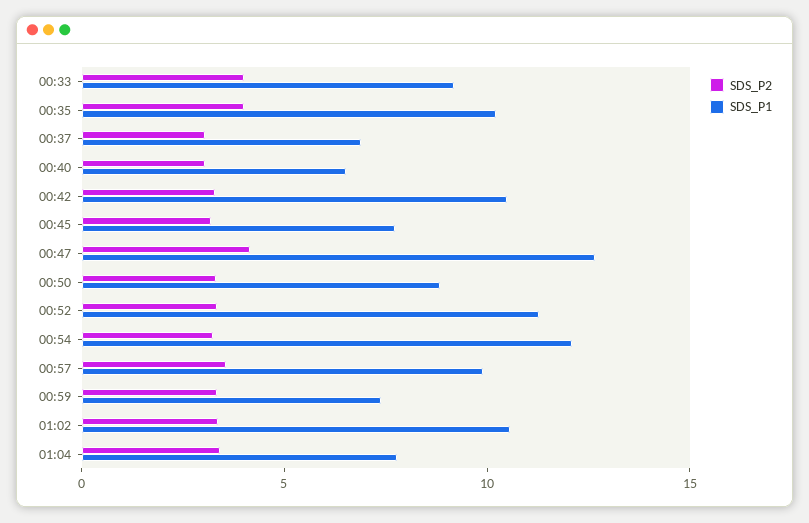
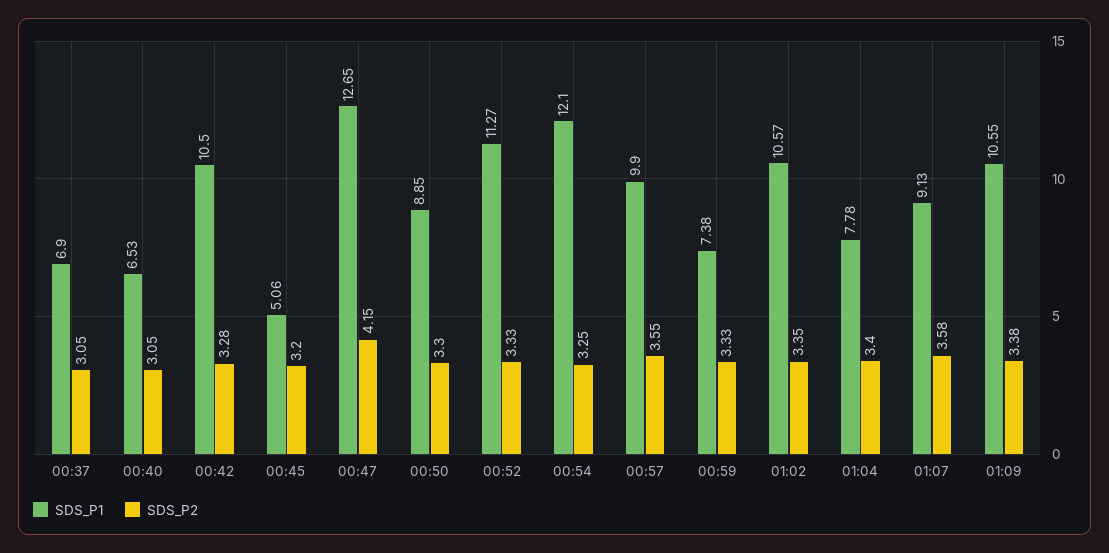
SDS_P2, 00:33: 4 -> none
SDS_P1, 00:33: 9 -> none
SDS_P2, 00:35: 4 -> none
SDS_P1, 00:35: 10 -> none
SDS_P1, 00:45: 8 -> 5.06
SDS_P1, 01:07: none -> 9.13
SDS_P2, 01:07: none -> 3.58
SDS_P1, 01:09: none -> 10.55
SDS_P2, 01:09: none -> 3.38

